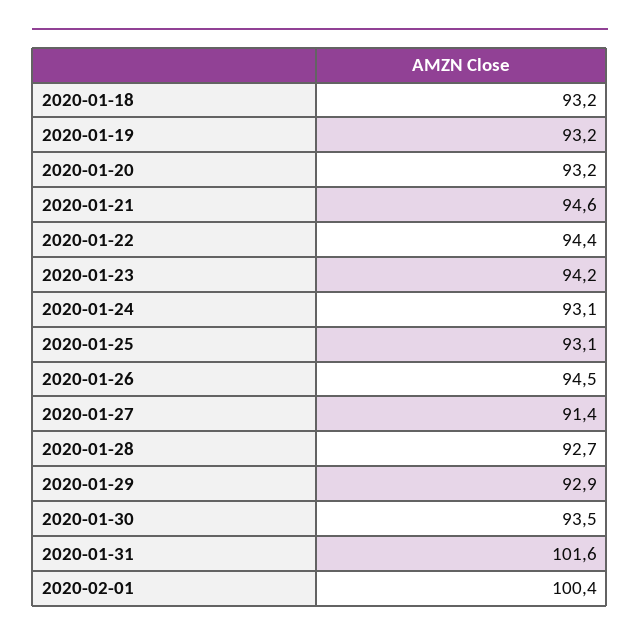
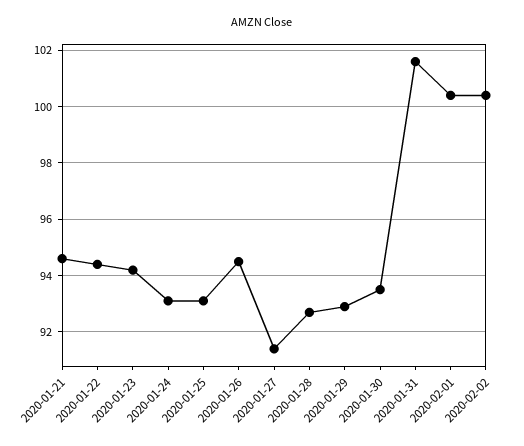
2020-01-18: 93.2 -> none
2020-01-19: 93.2 -> none
2020-01-20: 93.2 -> none
2020-02-02: none -> 100.5

